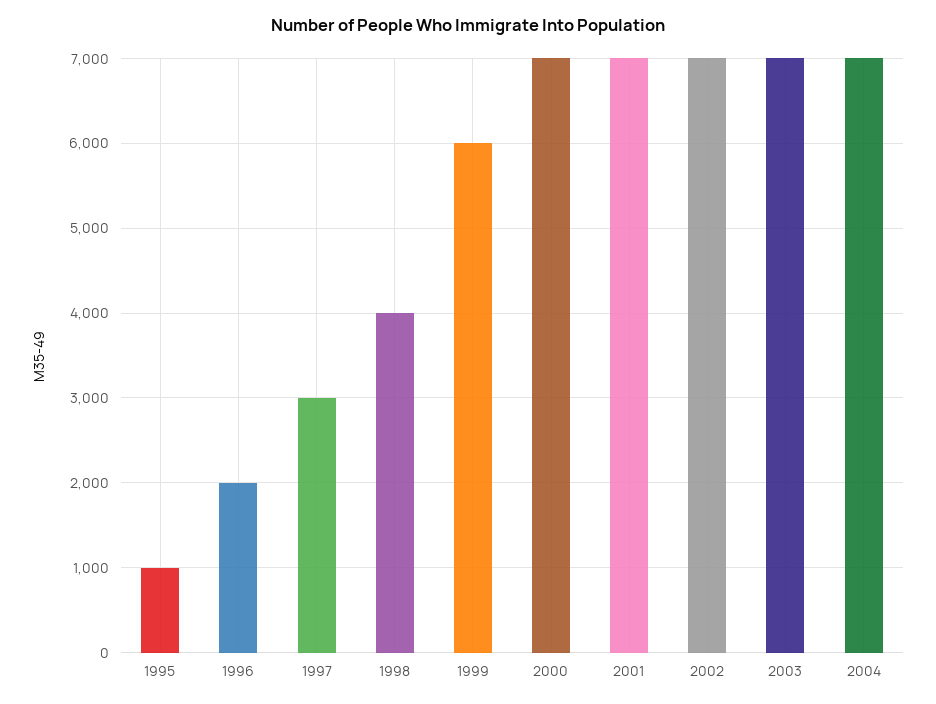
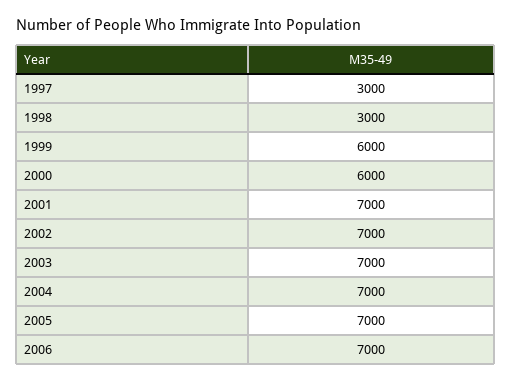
1995: 1000 -> none
1996: 2000 -> none
1998: 4000 -> 3000
2000: 7000 -> 6000
2005: none -> 7000
2006: none -> 7000

